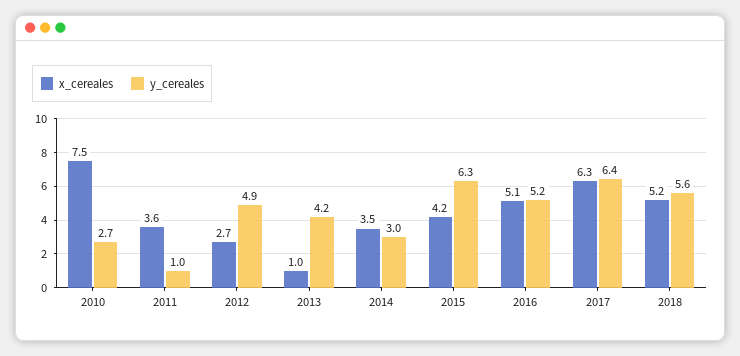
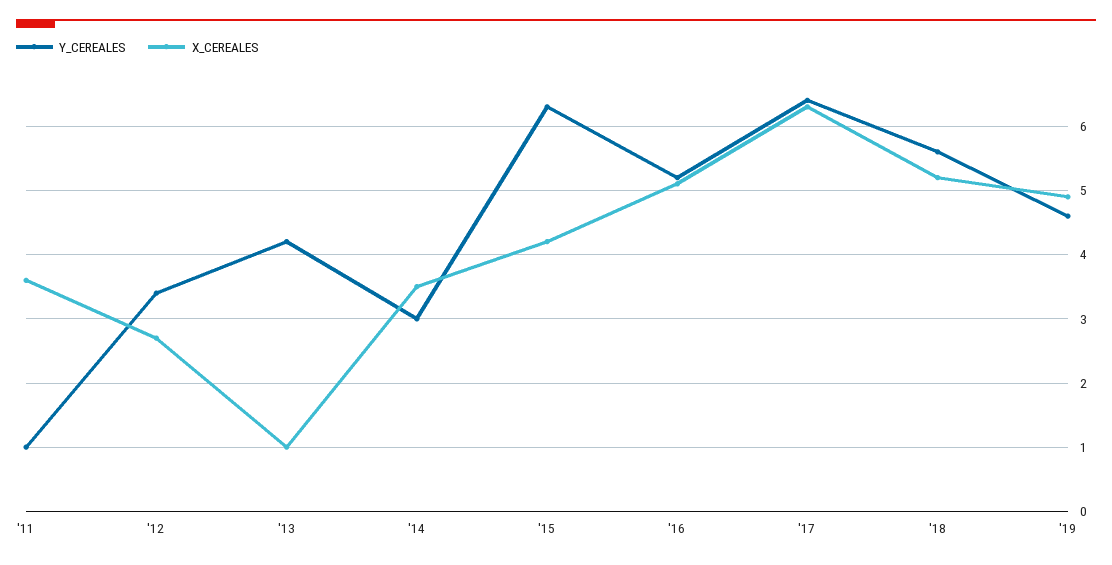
x_cereales, 2010: 7.5 -> none
y_cereales, 2010: 2.7 -> none
y_cereales, 2012: 4.9 -> 3.4
y_cereales, '19: none -> 4.6
x_cereales, '19: none -> 4.9

